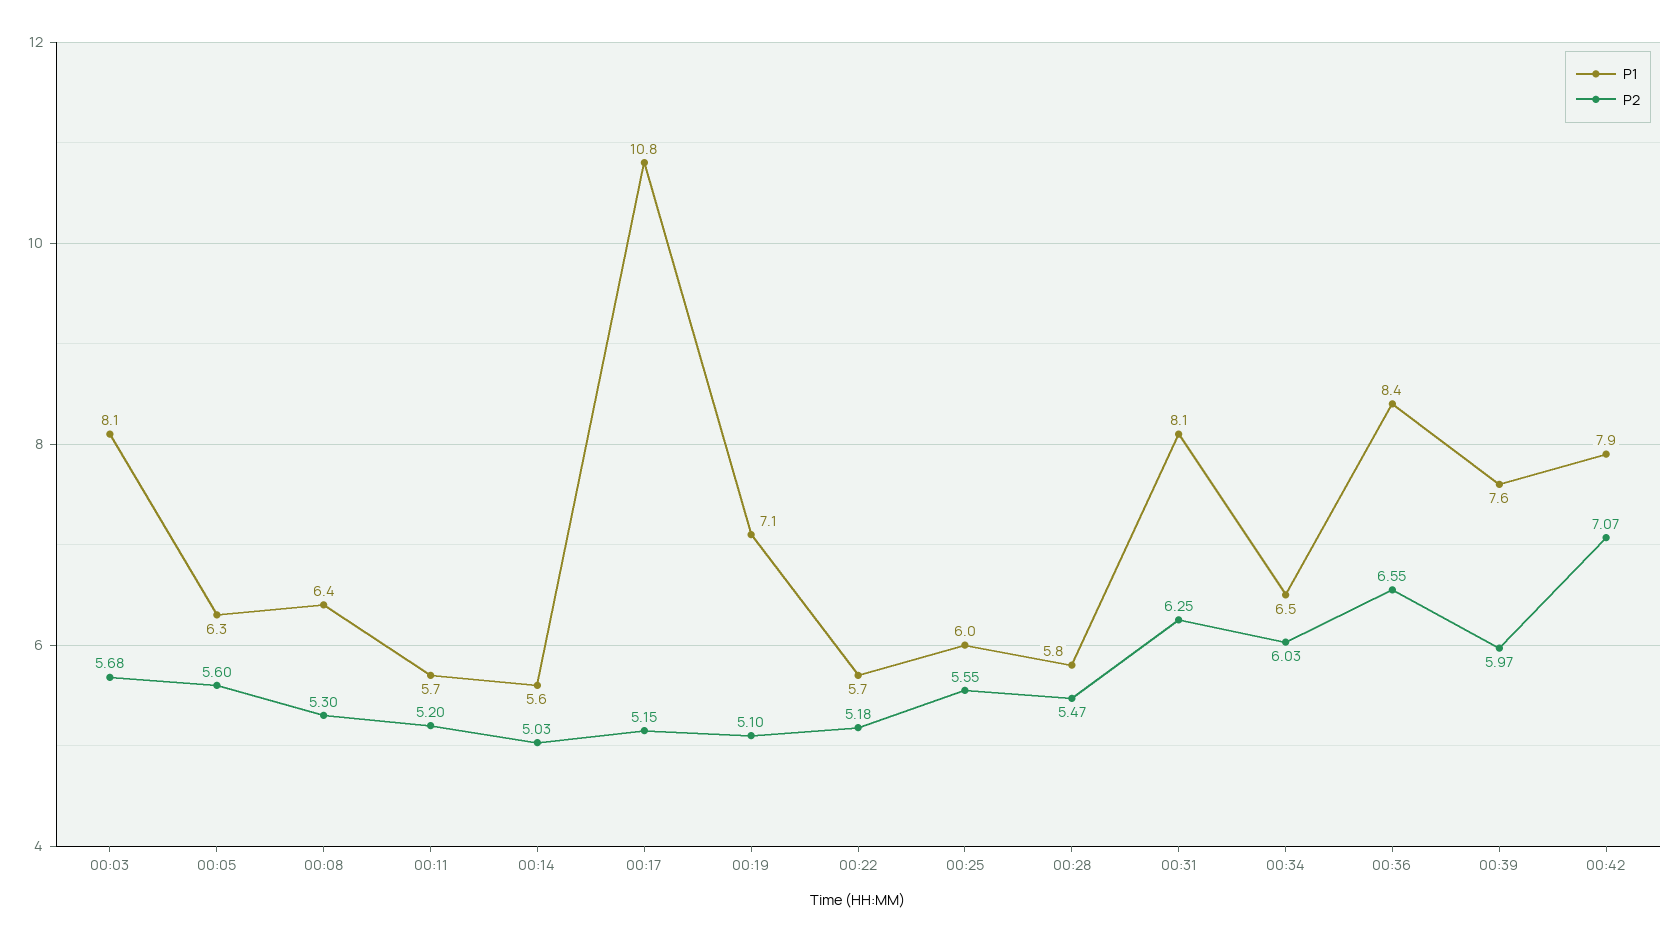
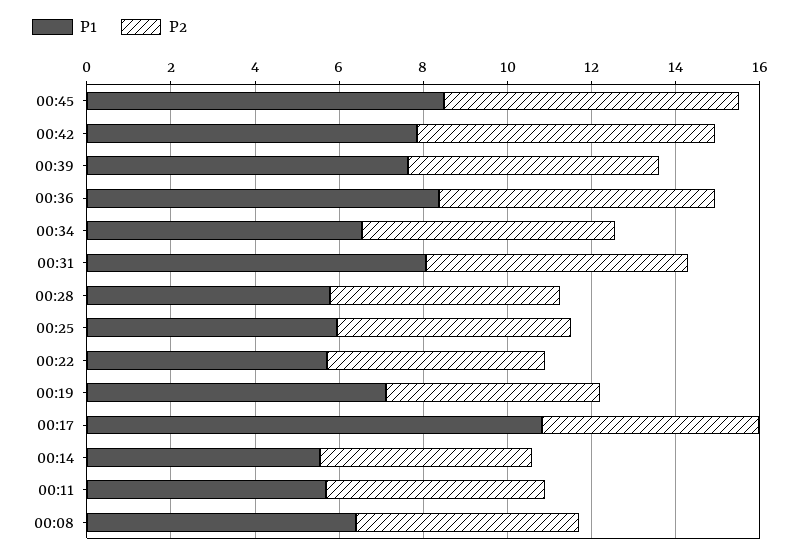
P1, 00:03: 8.1 -> none
P2, 00:03: 5.68 -> none
P1, 00:05: 6.3 -> none
P2, 00:05: 5.6 -> none
P1, 00:45: none -> 8.5
P2, 00:45: none -> 7

